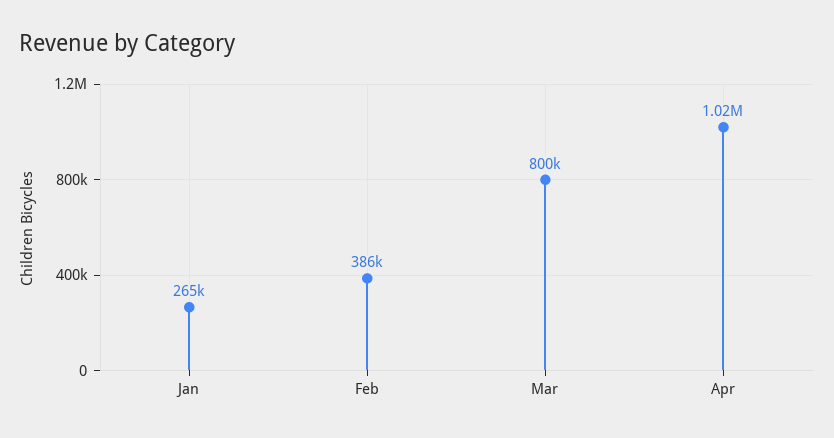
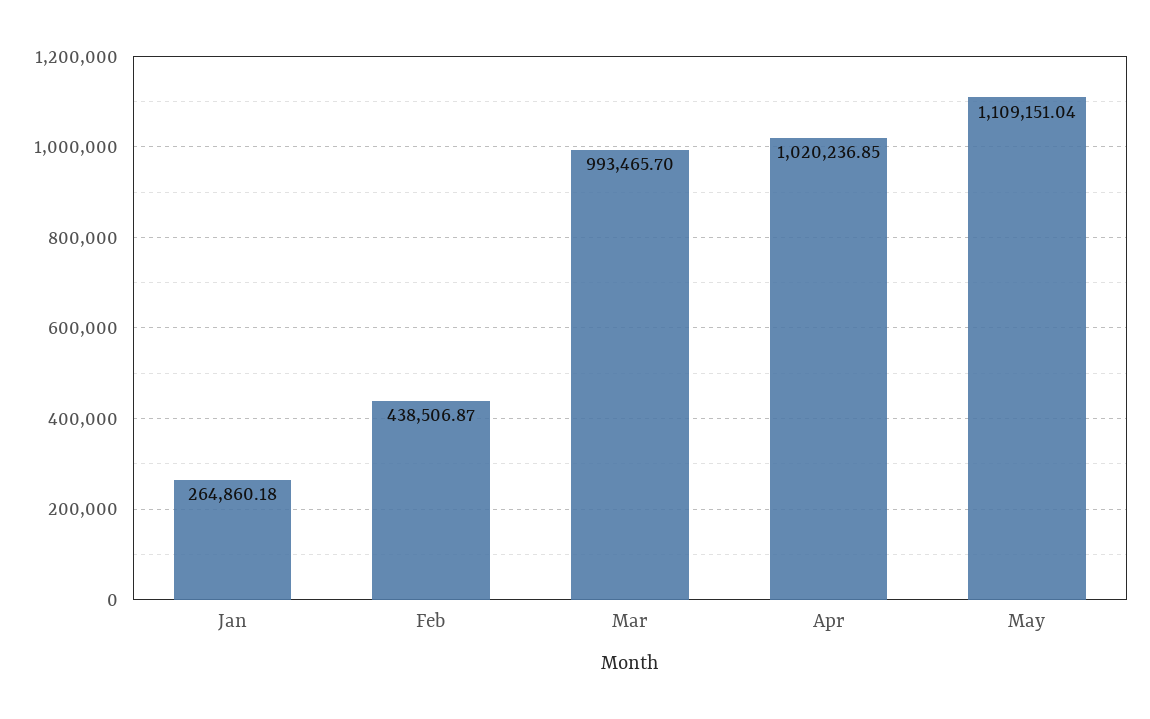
Feb: 386000 -> 438506.87
Mar: 800000 -> 993465.7
May: none -> 1109151.04

